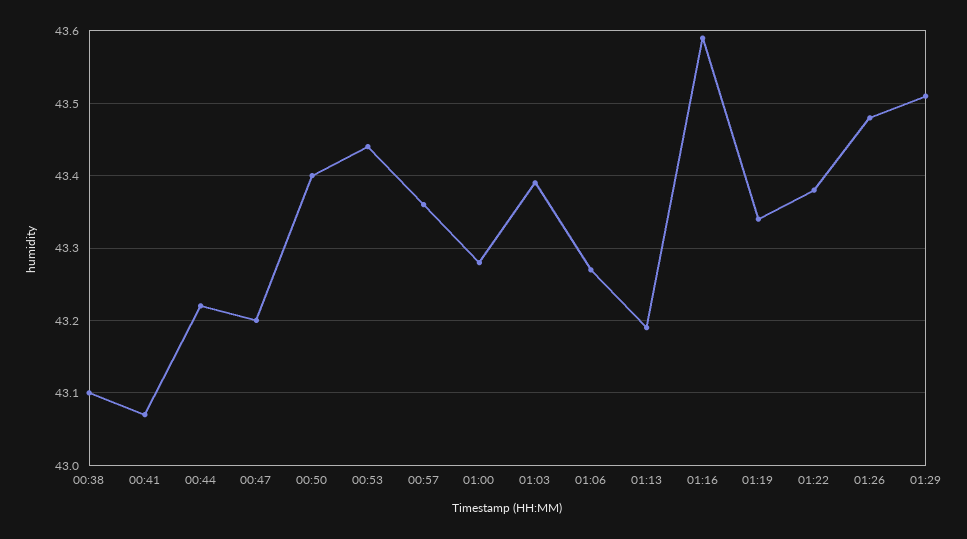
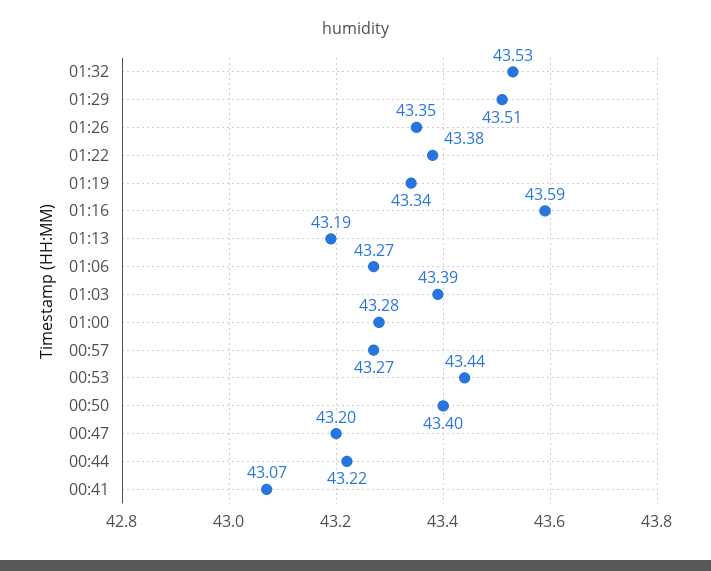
00:38: 43.1 -> none
00:57: 43.36 -> 43.27
01:26: 43.48 -> 43.35
01:32: none -> 43.53

